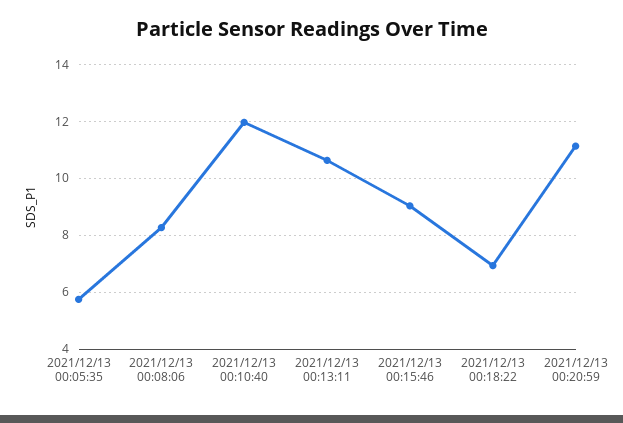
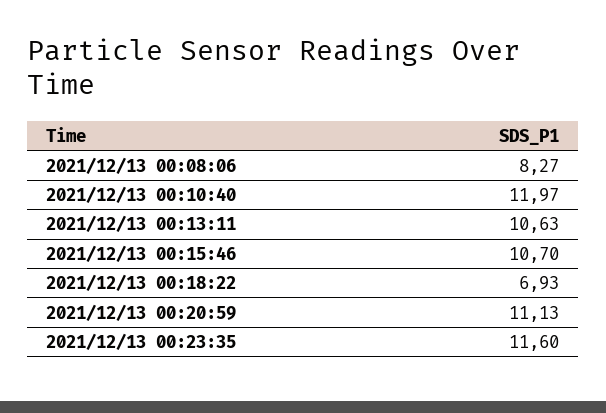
2021/12/13 00:05:35: 5.75 -> none
2021/12/13 00:15:46: 9 -> 10.7
2021/12/13 00:23:35: none -> 11.6

